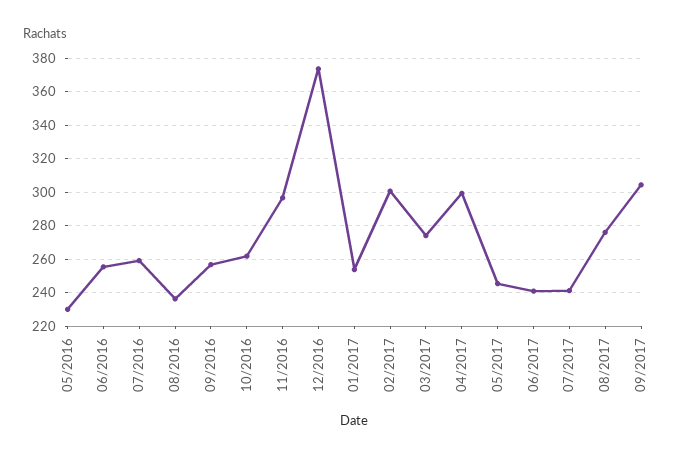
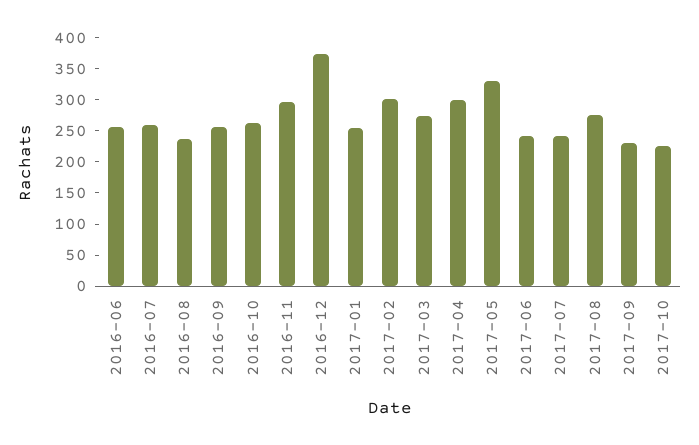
05/2016: 230 -> none
05/2017: 245 -> 325
09/2017: 305 -> 225
2017-10: none -> 225

